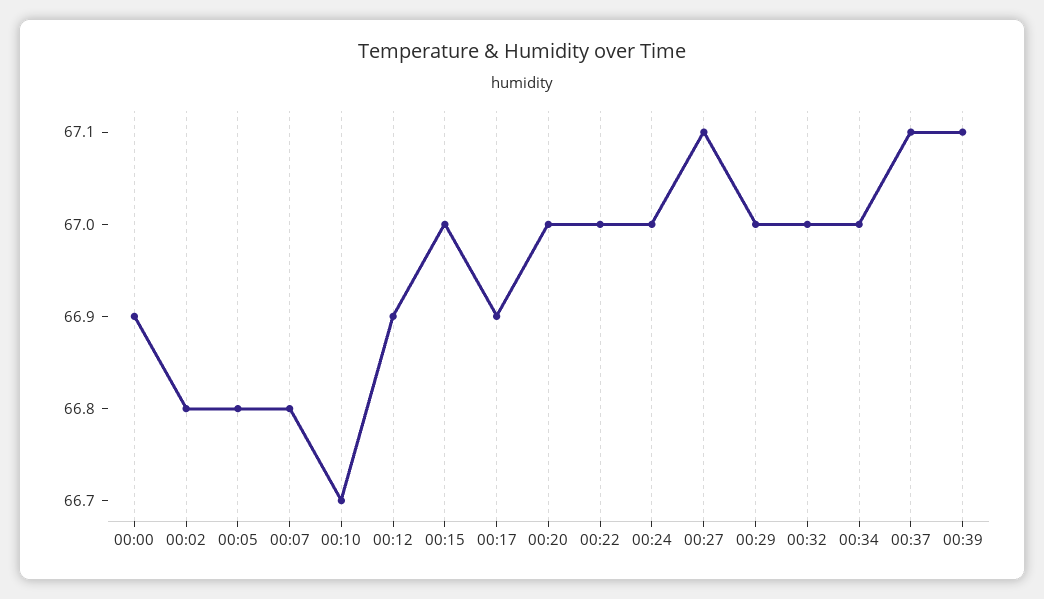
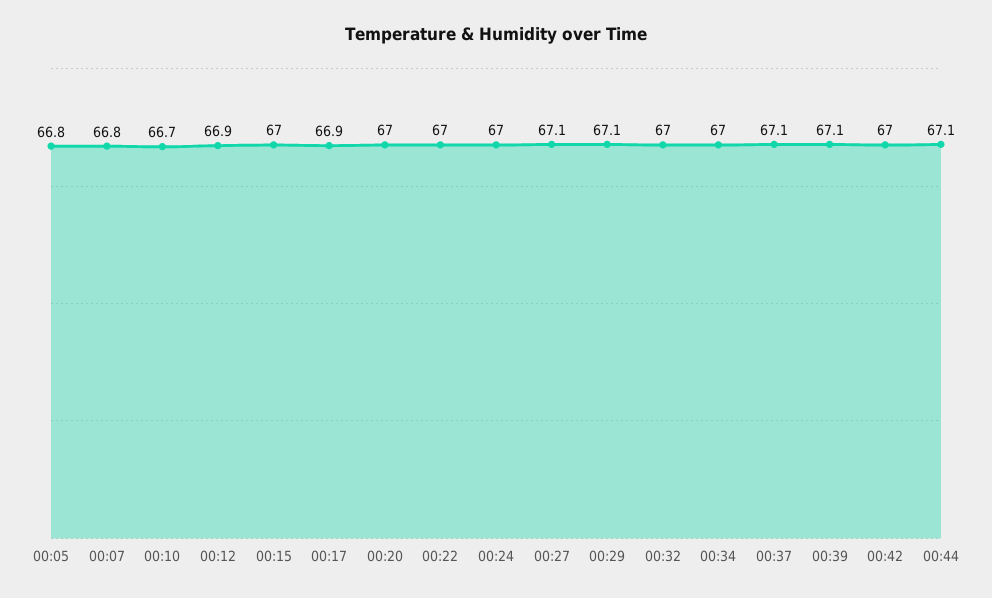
00:00: 66.9 -> none
00:02: 66.8 -> none
00:29: 67 -> 67.1
00:42: none -> 67
00:44: none -> 67.1

